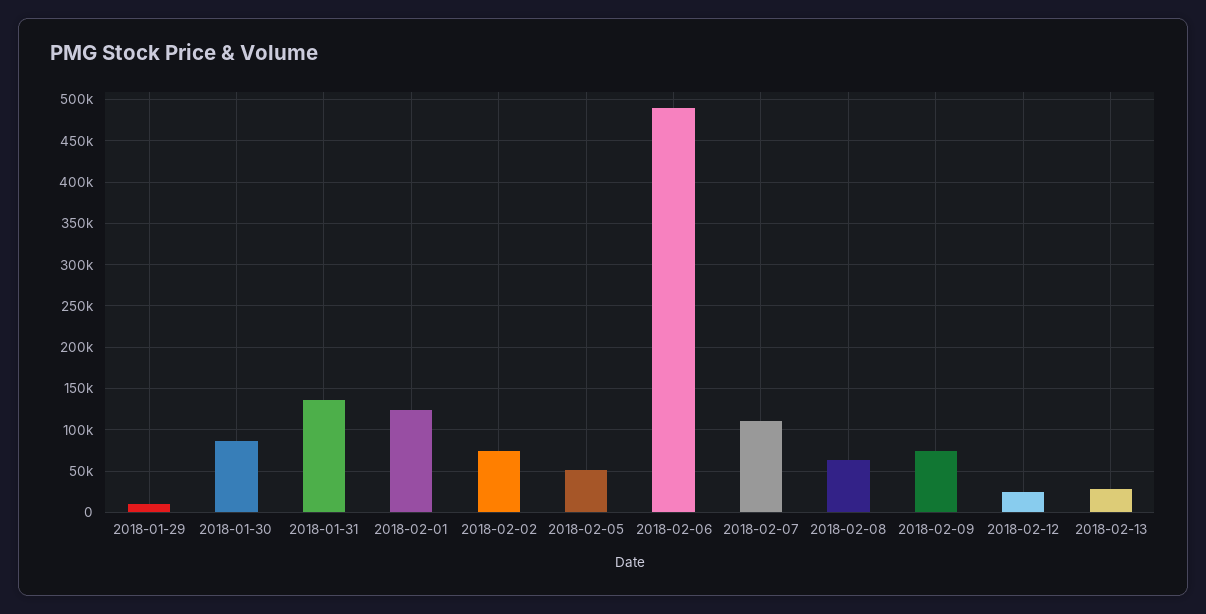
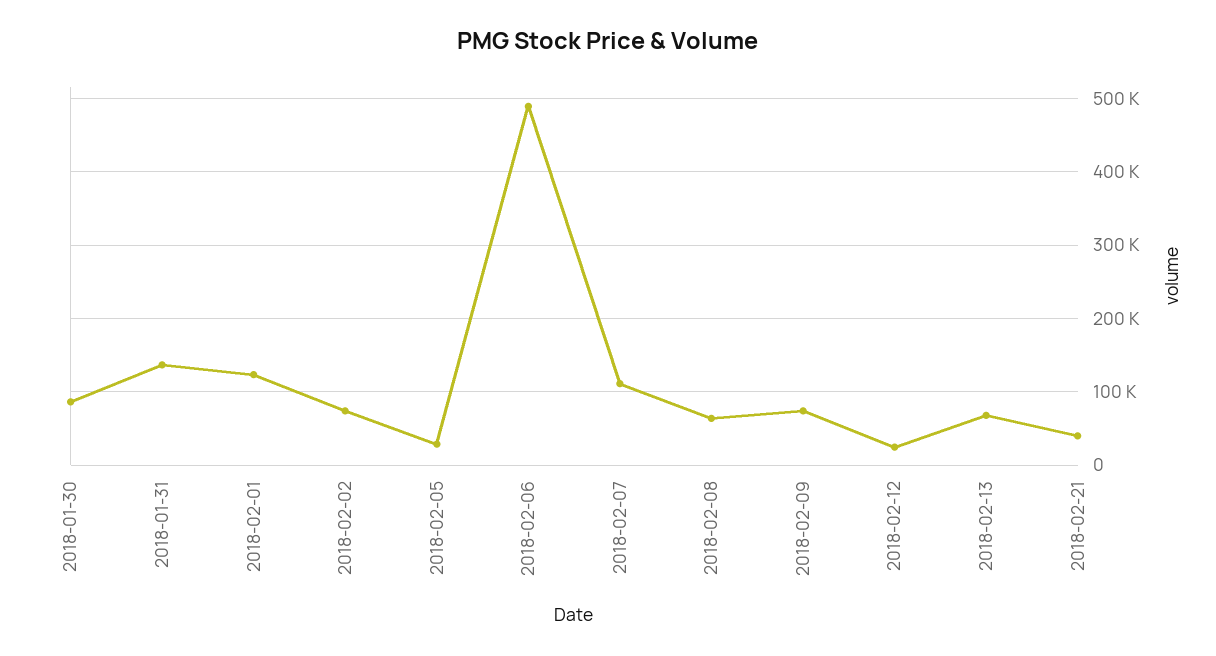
2018-01-29: 10000 -> none
2018-02-05: 50000 -> 30000
2018-02-13: 30000 -> 70000
2018-02-21: none -> 40000

